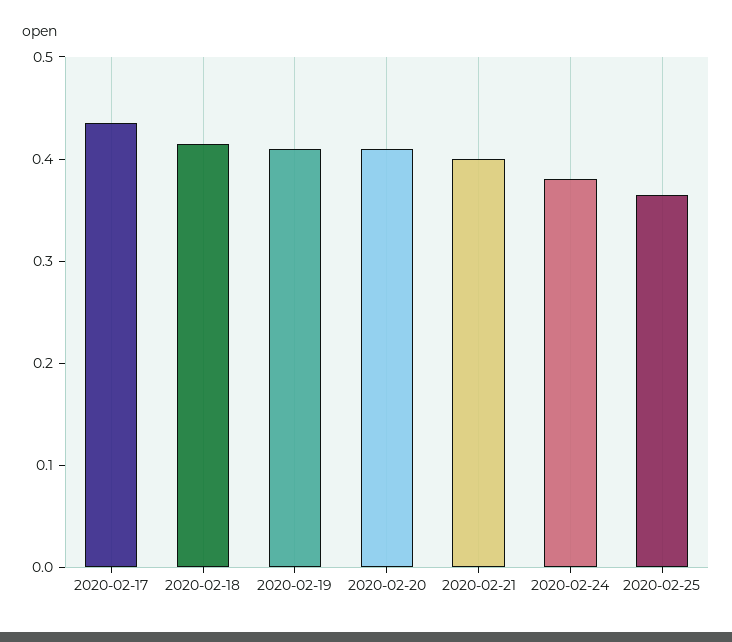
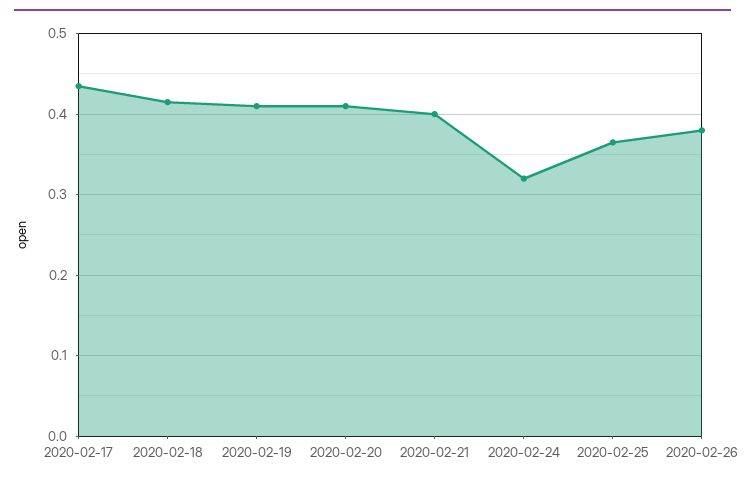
2020-02-24: 0.38 -> 0.32
2020-02-26: none -> 0.38

